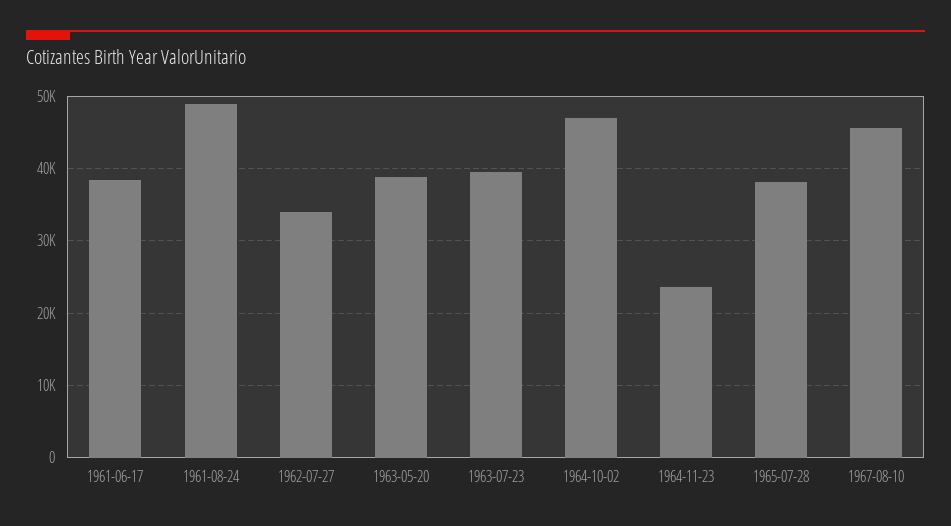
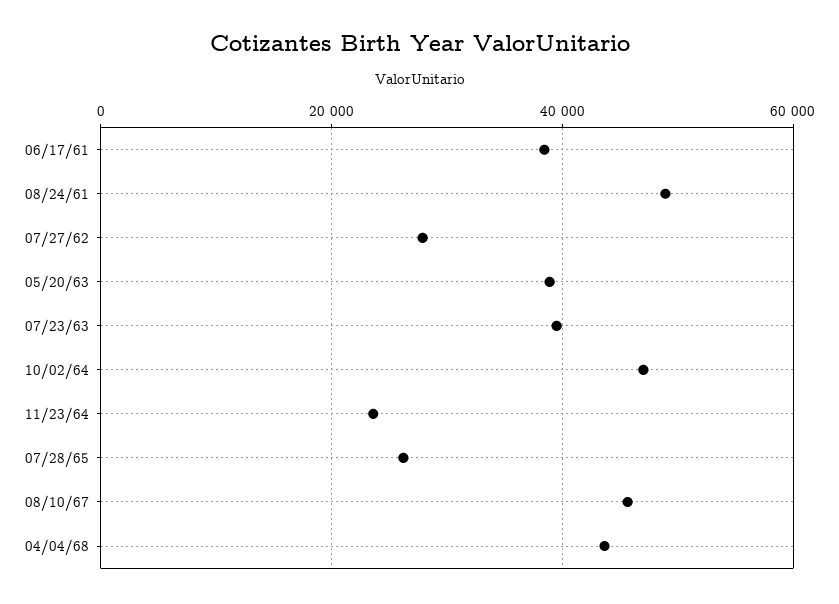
1962-07-27: 34000 -> 28000
1965-07-28: 38000 -> 26000
04/04/68: none -> 44000

